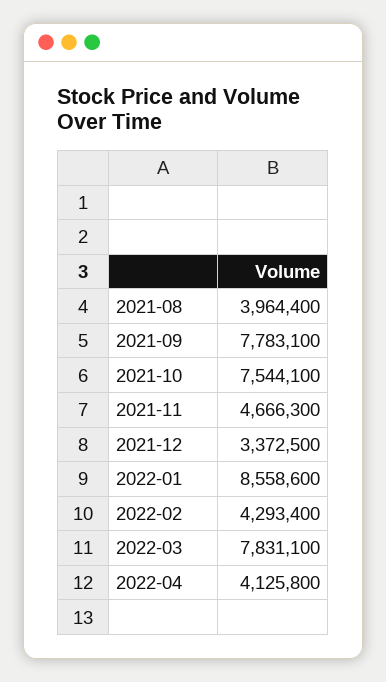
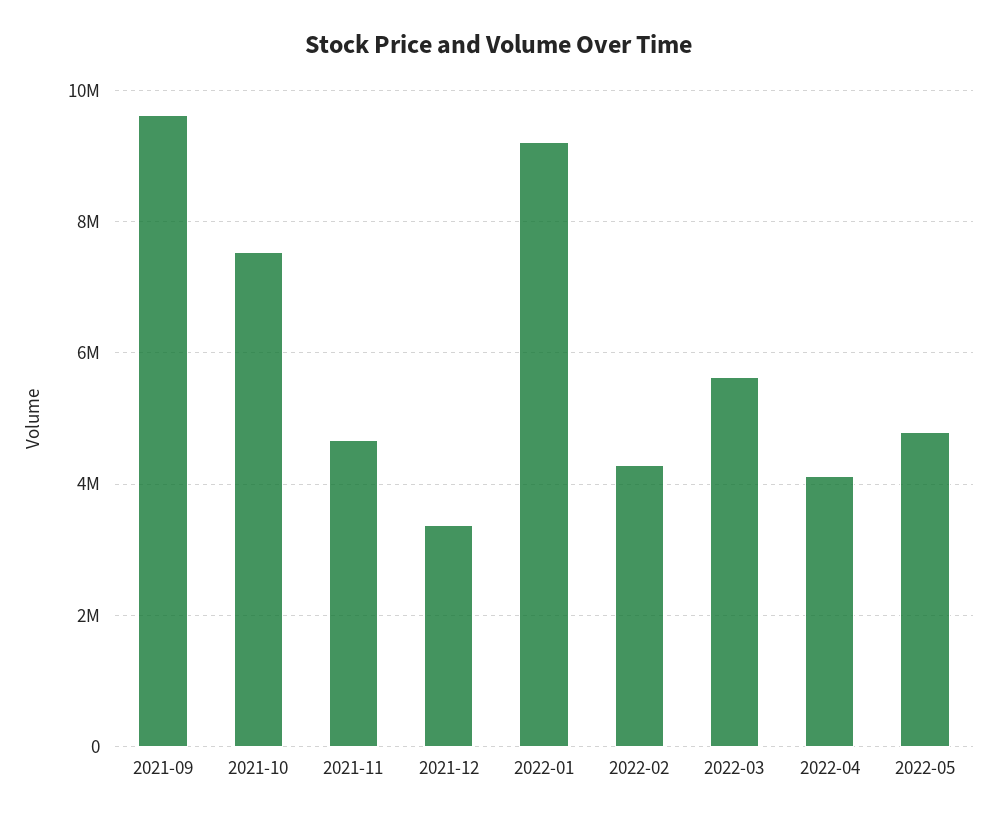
2021-08: 3964400 -> none
2021-09: 7783100 -> 9600000
2022-01: 8558600 -> 9200000
2022-03: 7831100 -> 5600000
2022-05: none -> 4800000

